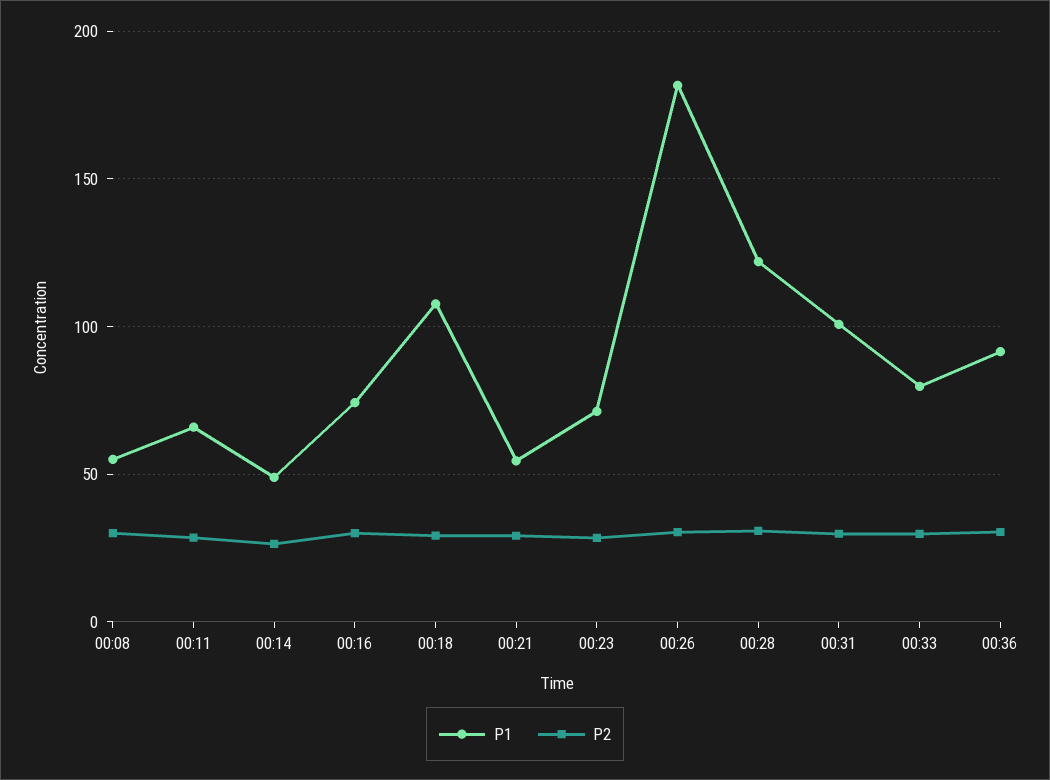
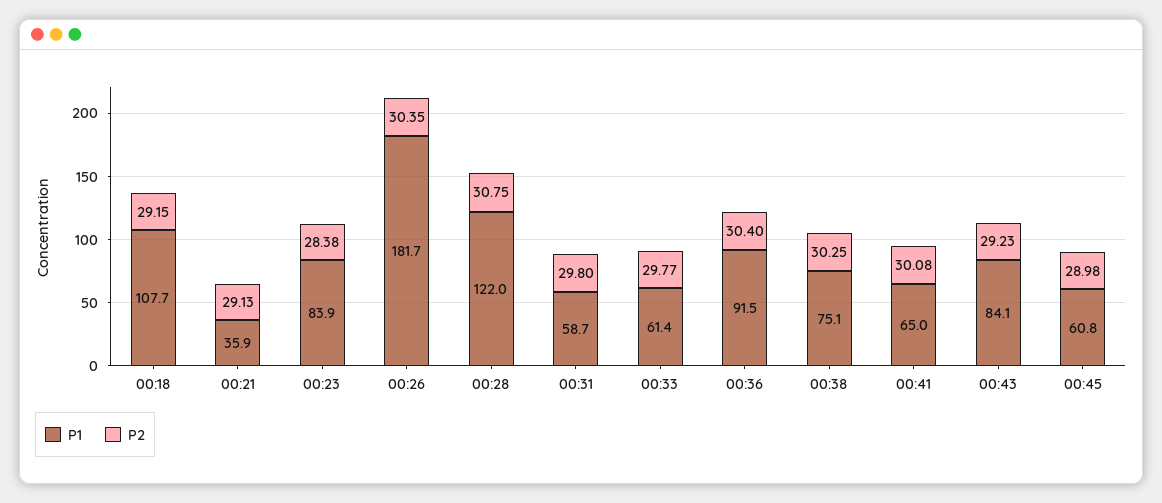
P1, 00:08: 55 -> none
P2, 00:08: 30 -> none
P1, 00:11: 65 -> none
P2, 00:11: 30 -> none
P1, 00:14: 50 -> none
P2, 00:14: 25 -> none
P1, 00:16: 75 -> none
P2, 00:16: 30 -> none
P1, 00:21: 55 -> 35.9
P1, 00:23: 70 -> 83.9
P1, 00:31: 100 -> 58.7
P1, 00:33: 80 -> 61.4
P1, 00:38: none -> 75.1
P2, 00:38: none -> 30.25
P1, 00:41: none -> 65
P2, 00:41: none -> 30.08
P1, 00:43: none -> 84.1
P2, 00:43: none -> 29.23
P1, 00:45: none -> 60.8
P2, 00:45: none -> 28.98

